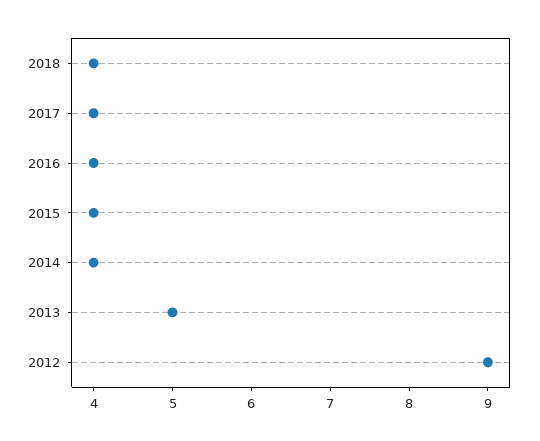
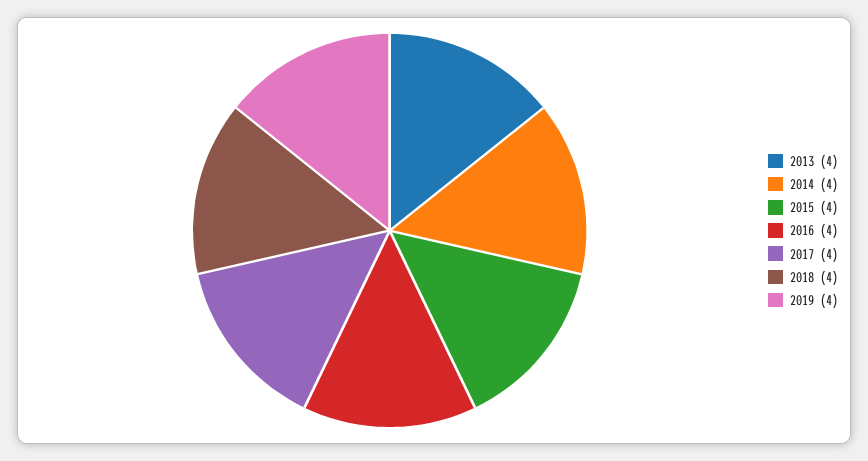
2013: 5 -> 4
2012: 9 -> none
2019: none -> 4

